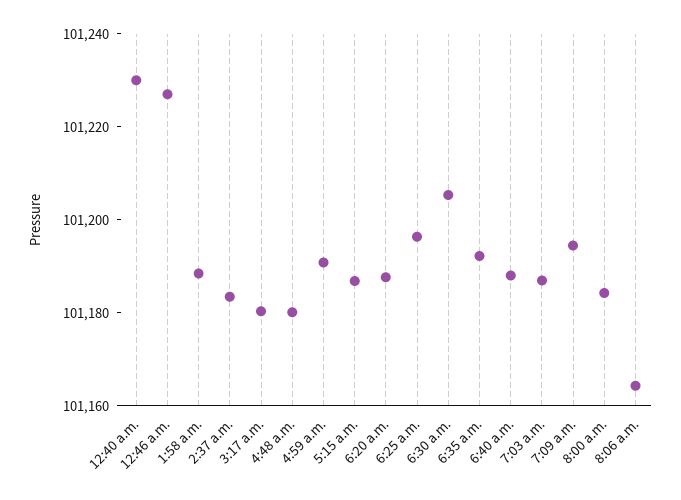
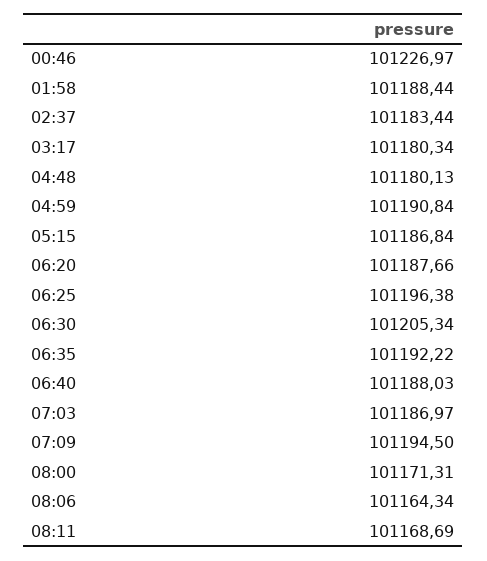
12:40 a.m.: 101230 -> none
8:00 a.m.: 101185 -> 101171.31
08:11: none -> 101168.69

